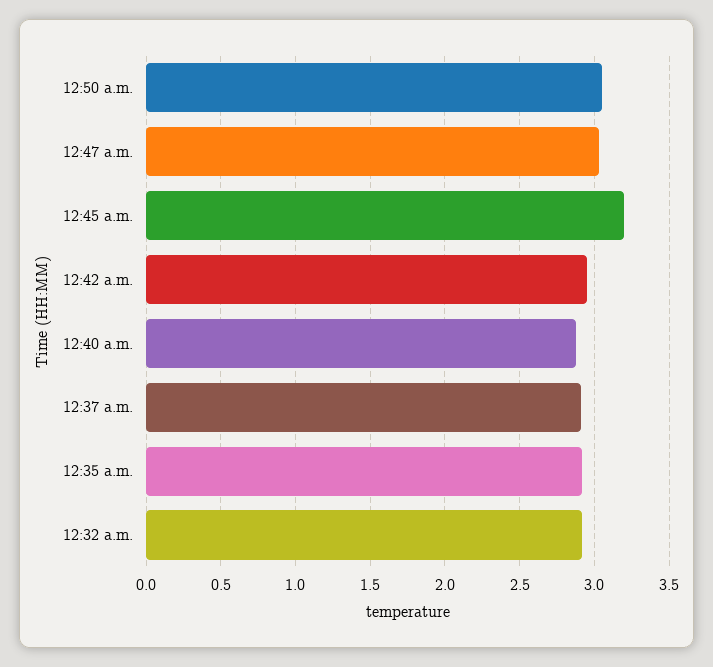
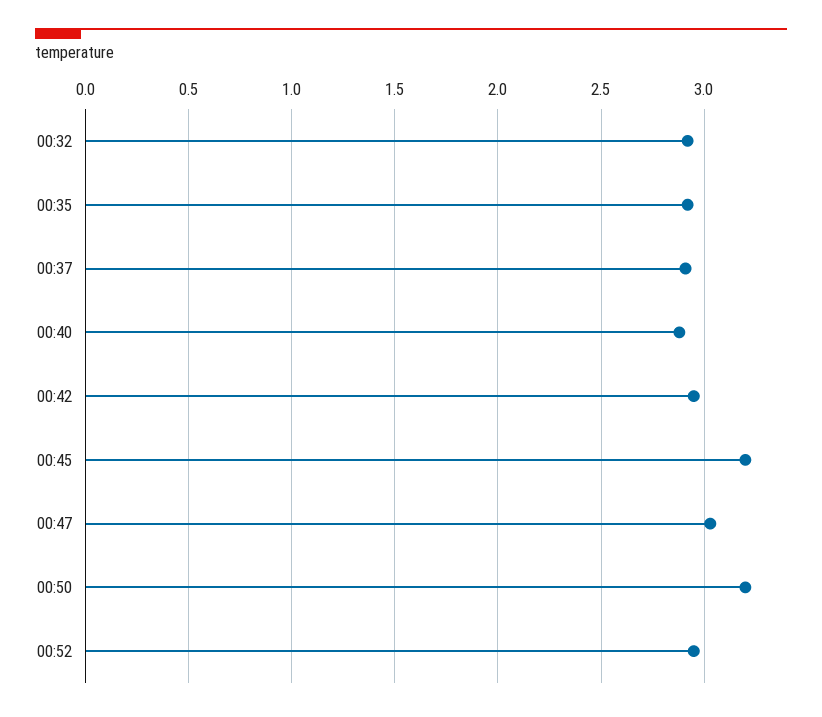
12:50 a.m.: 3.05 -> 3.2
00:52: none -> 2.95

